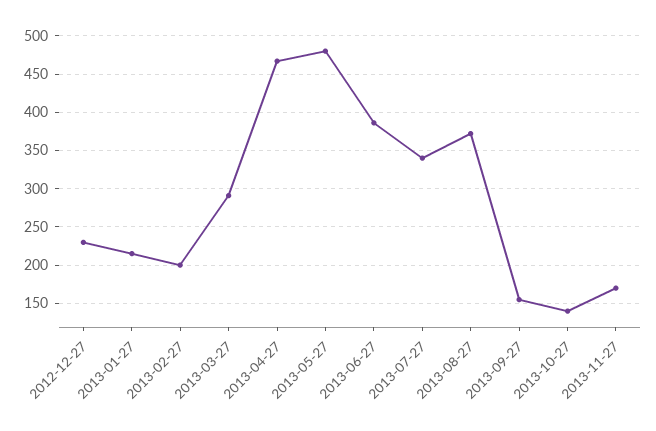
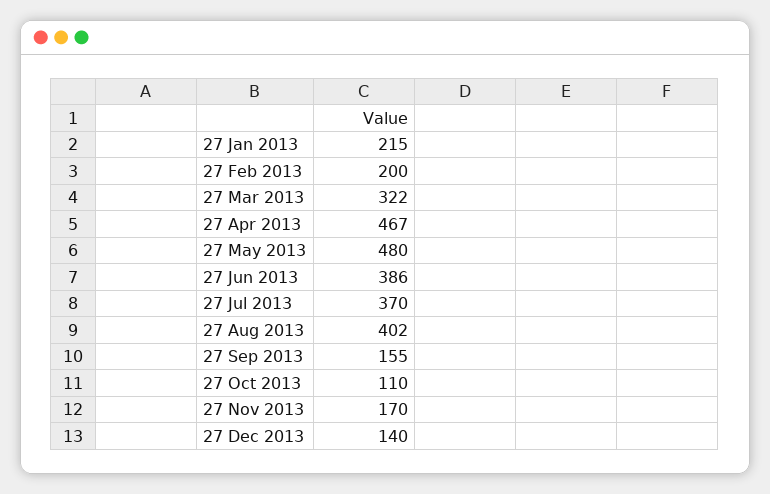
2012-12-27: 230 -> none
2013-03-27: 290 -> 322
2013-07-27: 340 -> 370
2013-08-27: 370 -> 402
2013-10-27: 140 -> 110
27 Dec 2013: none -> 140

